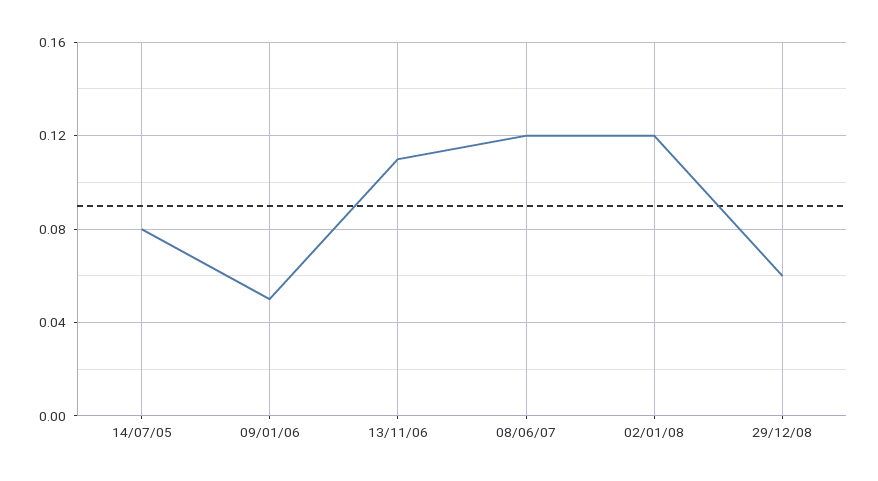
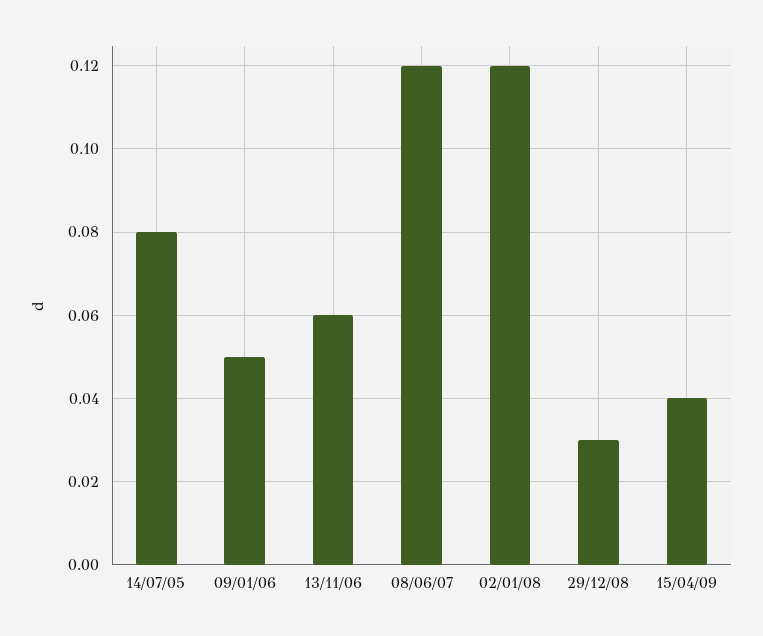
13/11/06: 0.11 -> 0.06
29/12/08: 0.06 -> 0.03
15/04/09: none -> 0.04

